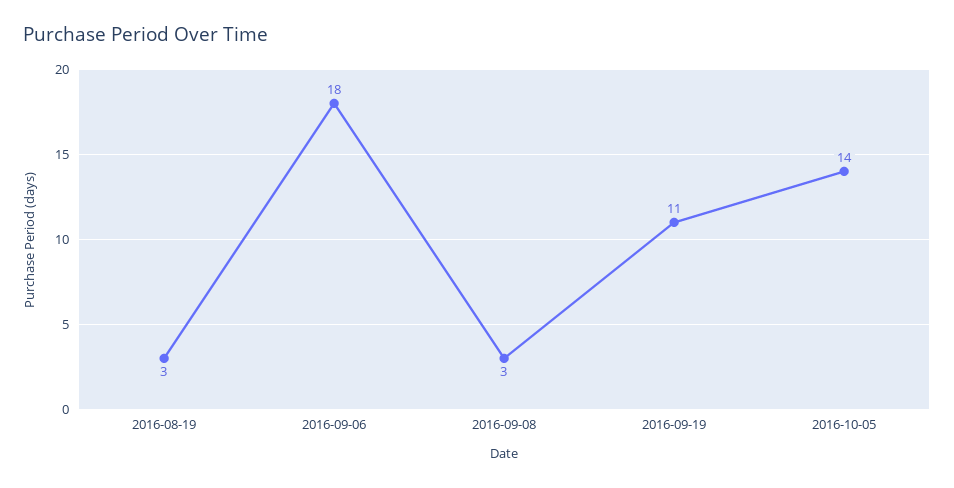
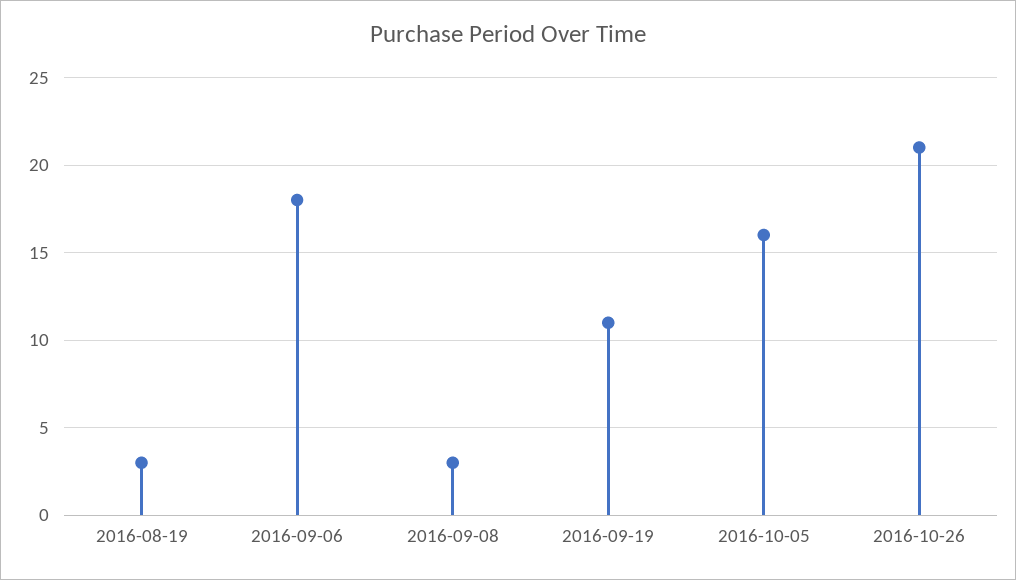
2016-10-05: 14 -> 16
2016-10-26: none -> 21

